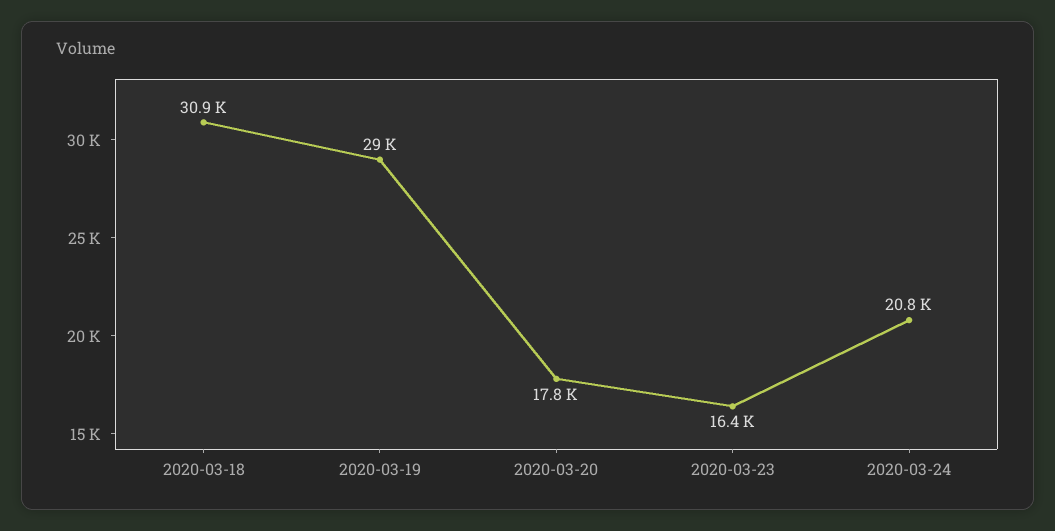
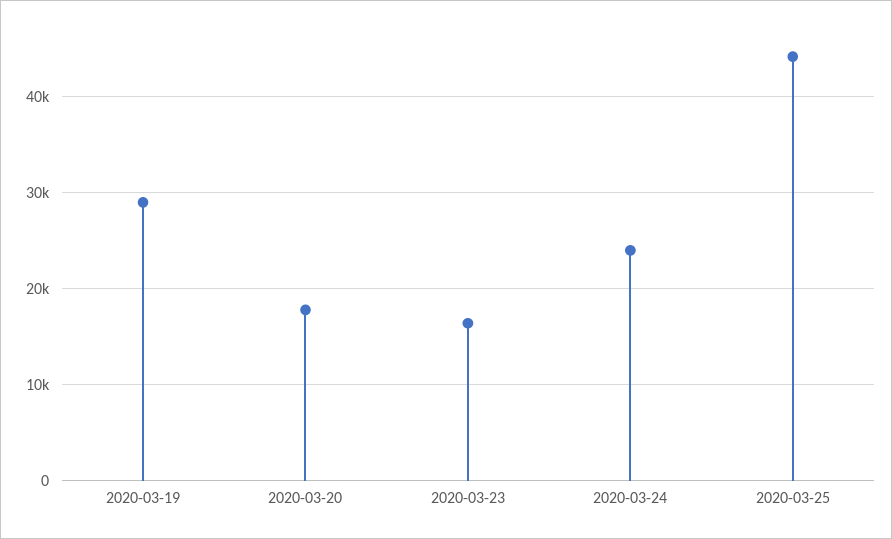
2020-03-18: 30900 -> none
2020-03-24: 20800 -> 24000
2020-03-25: none -> 44000

